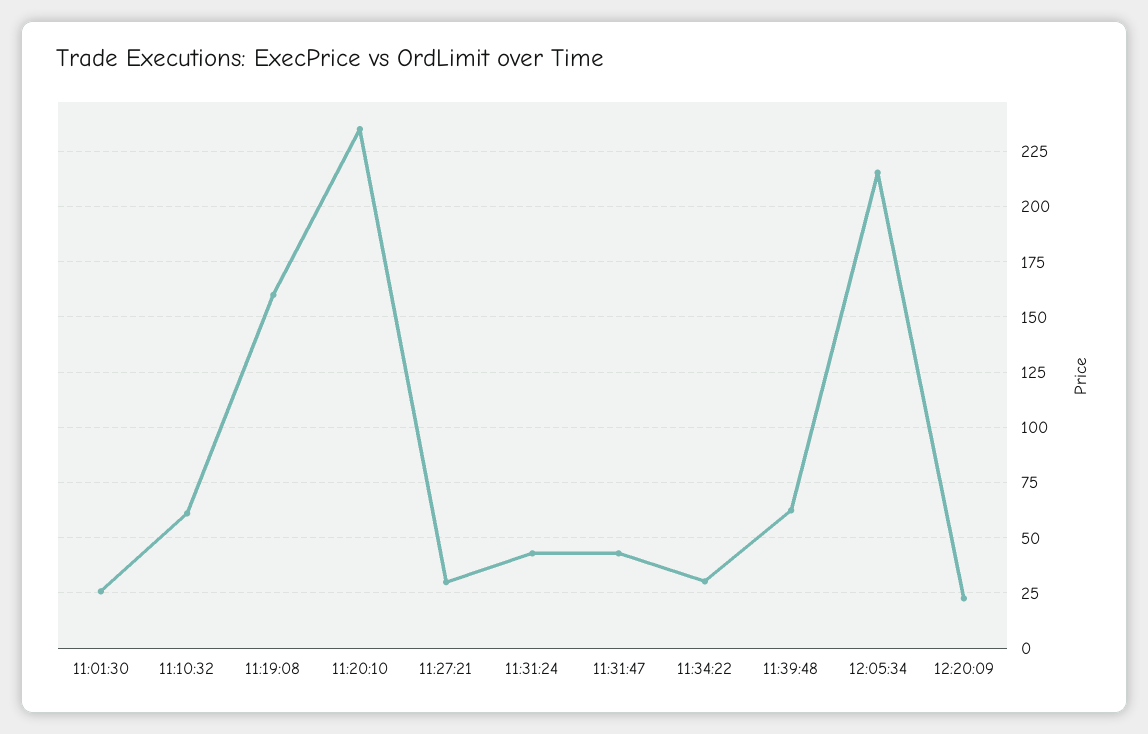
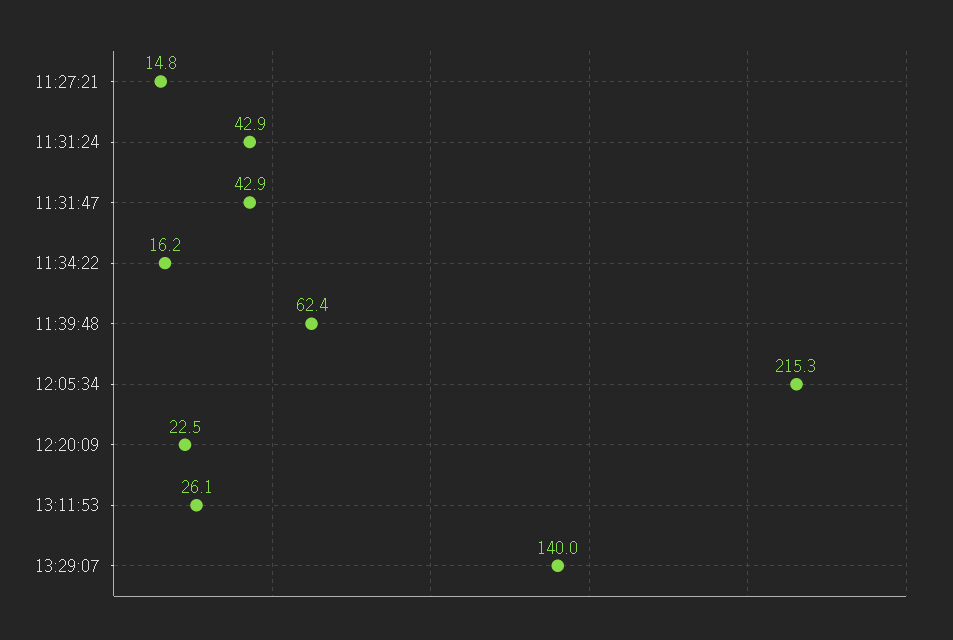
11:01:30: 25 -> none
11:10:32: 60 -> none
11:19:08: 160 -> none
11:20:10: 235 -> none
11:27:21: 30 -> 14.8
11:34:22: 30 -> 16.2
13:11:53: none -> 26.1
13:29:07: none -> 140

